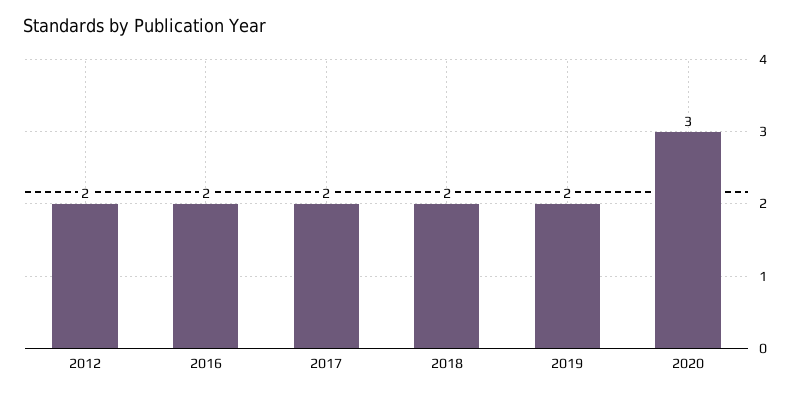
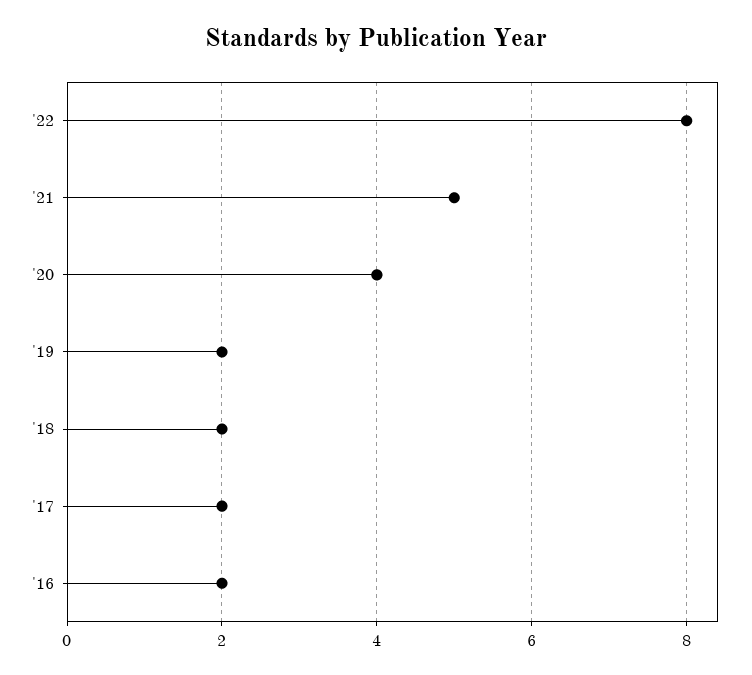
2012: 2 -> none
2020: 3 -> 4
'22: none -> 8
'21: none -> 5

